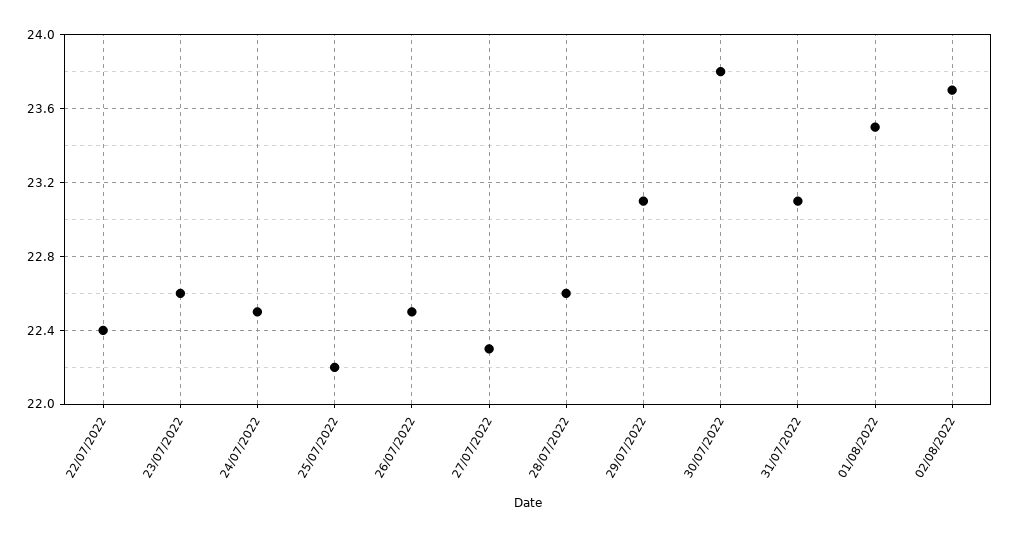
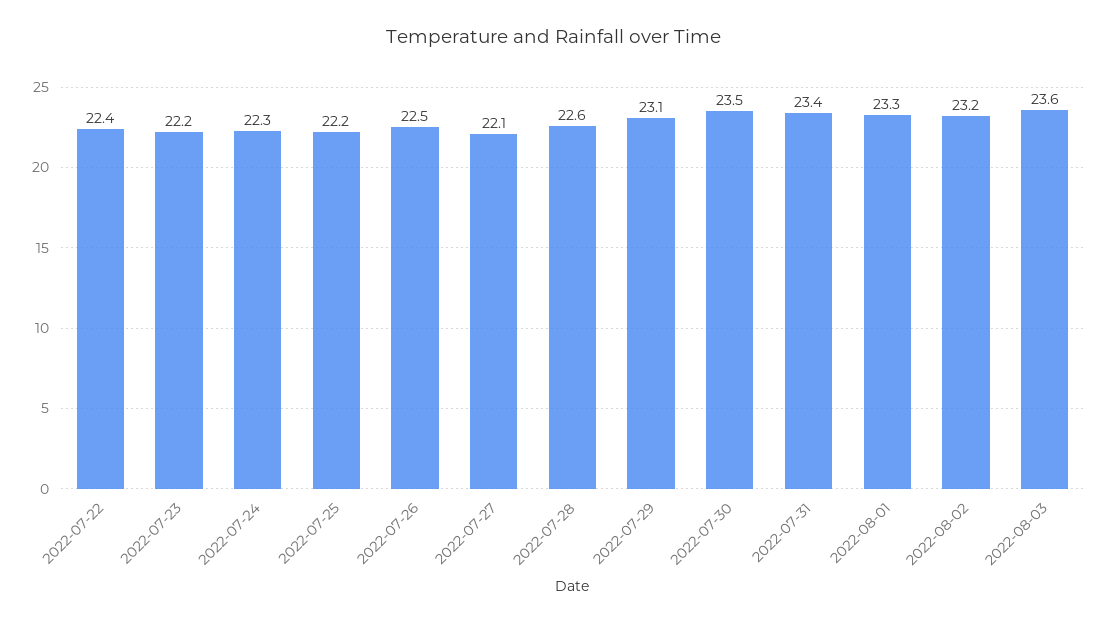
23/07/2022: 22.6 -> 22.2
24/07/2022: 22.5 -> 22.3
27/07/2022: 22.3 -> 22.1
30/07/2022: 23.8 -> 23.5
31/07/2022: 23.1 -> 23.4
01/08/2022: 23.5 -> 23.3
02/08/2022: 23.7 -> 23.2
2022-08-03: none -> 23.6

